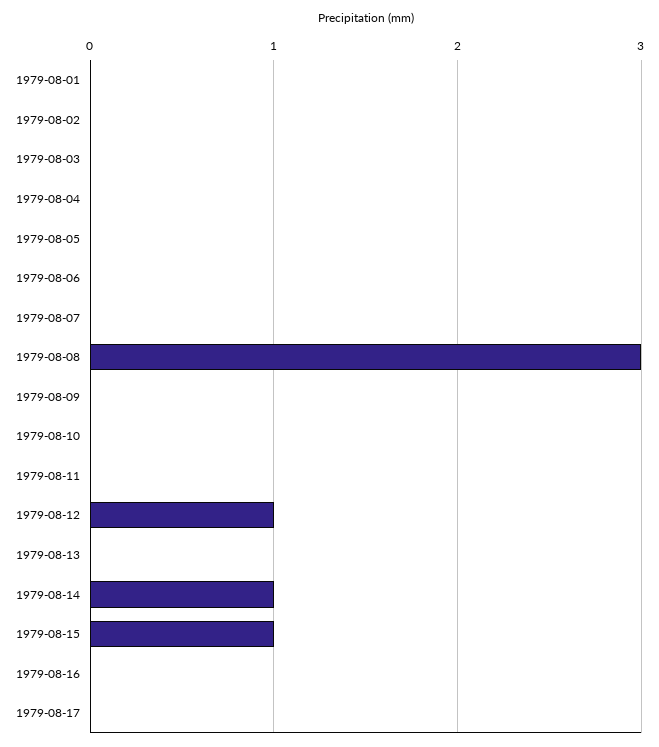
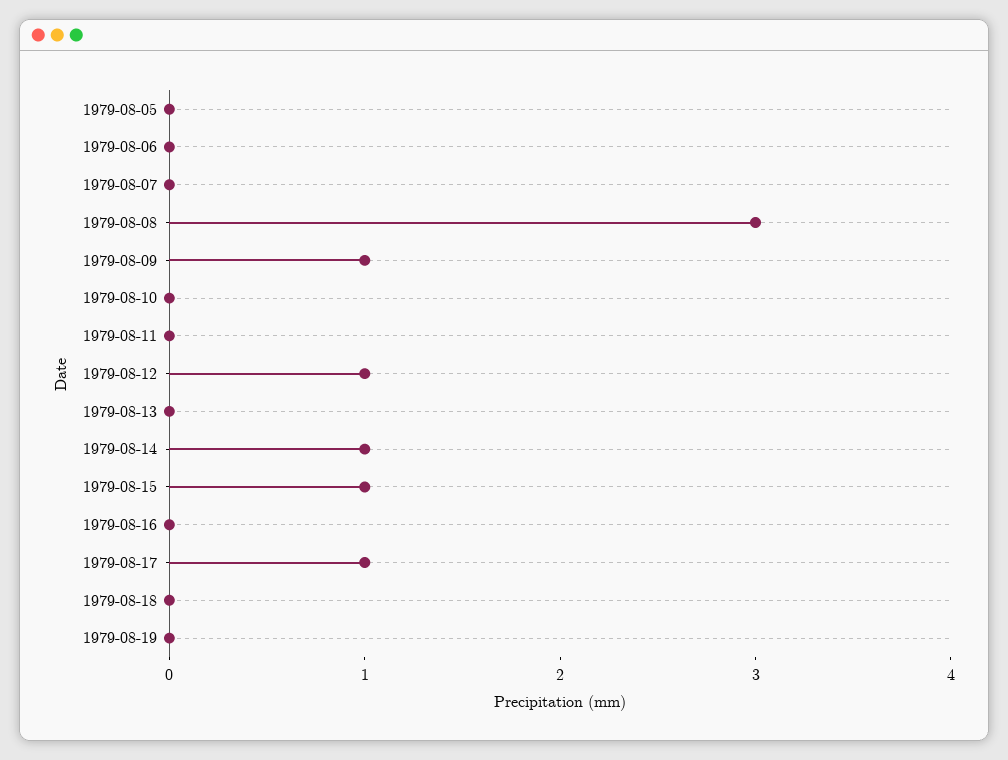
1979-08-01: 0 -> none
1979-08-02: 0 -> none
1979-08-03: 0 -> none
1979-08-04: 0 -> none
1979-08-09: 0 -> 1
1979-08-17: 0 -> 1
1979-08-18: none -> 0
1979-08-19: none -> 0

